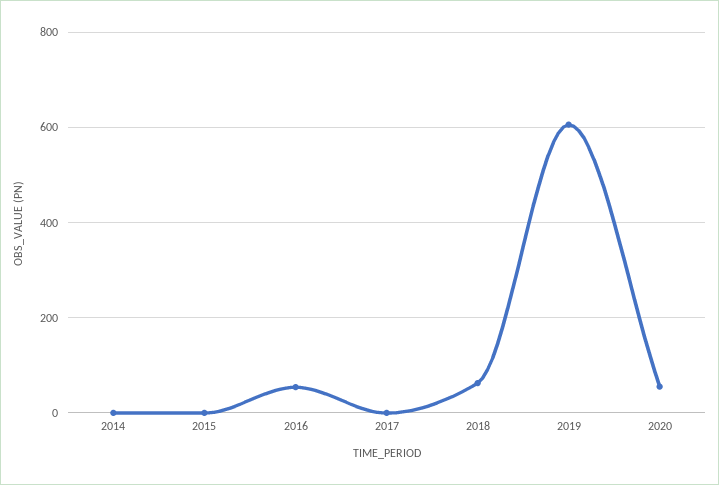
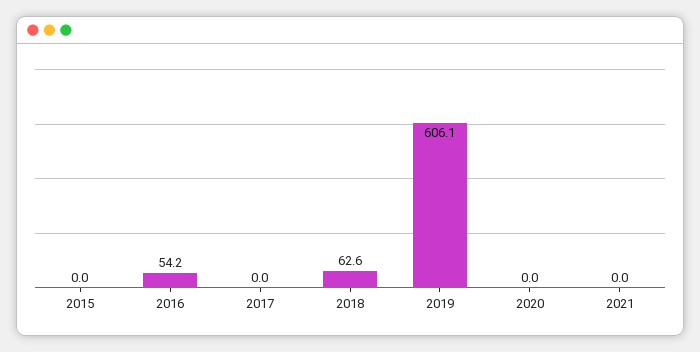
2014: 0 -> none
2020: 60 -> 0
2021: none -> 0

